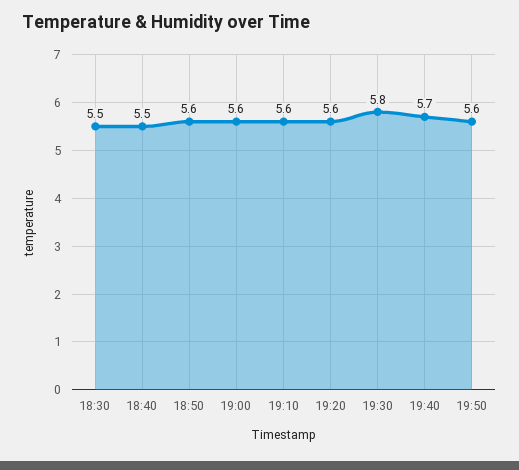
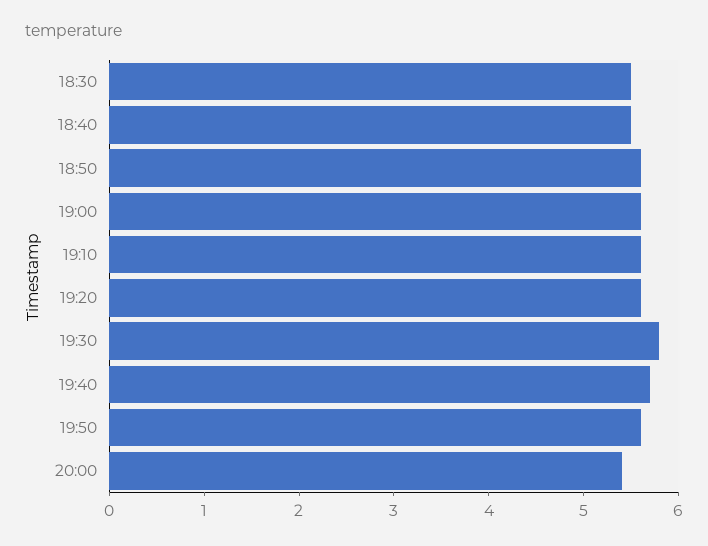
20:00: none -> 5.4

